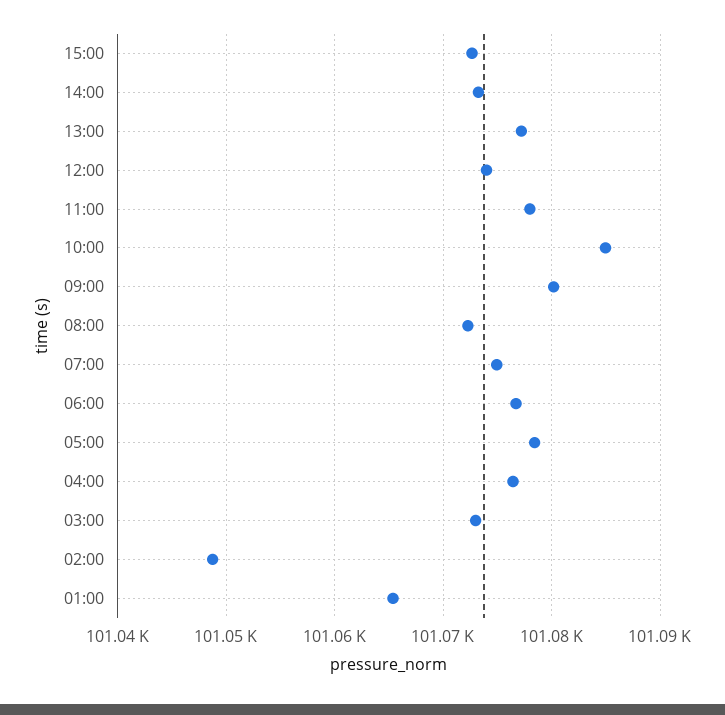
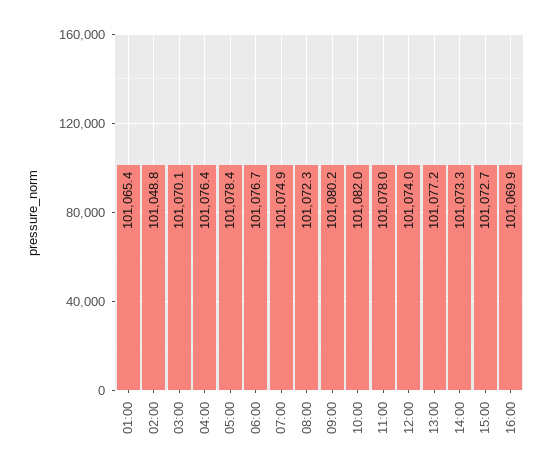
10:00: 101085 -> 101082
03:00: 101073 -> 101070.1
16:00: none -> 101069.9

